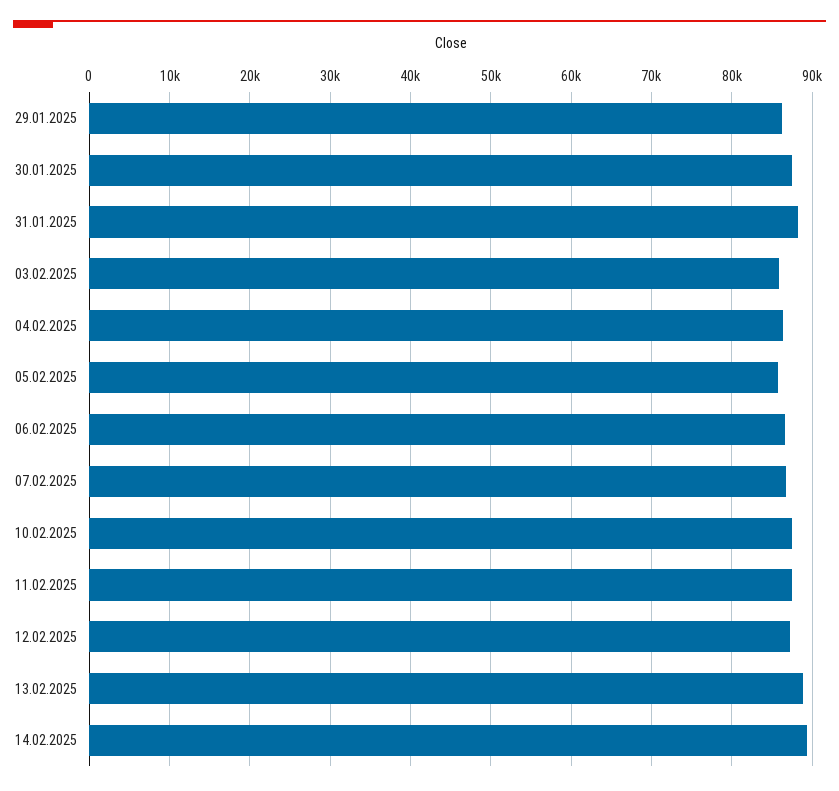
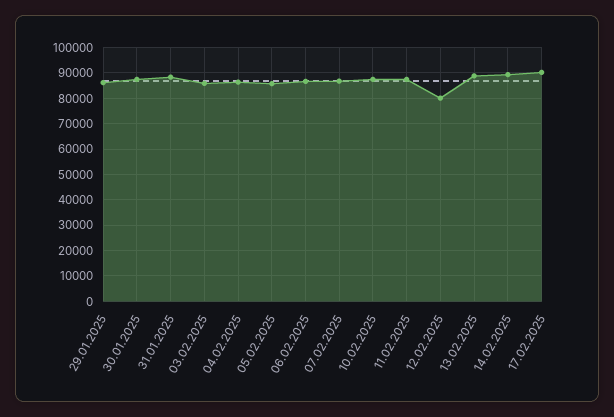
12.02.2025: 87000 -> 80000
17.02.2025: none -> 90000

